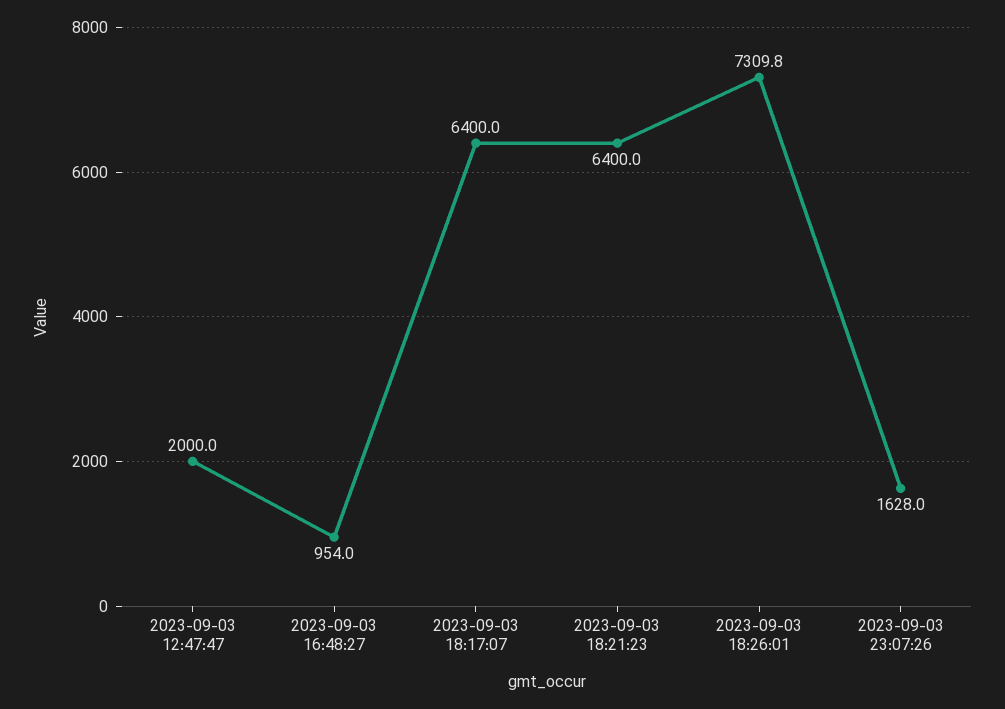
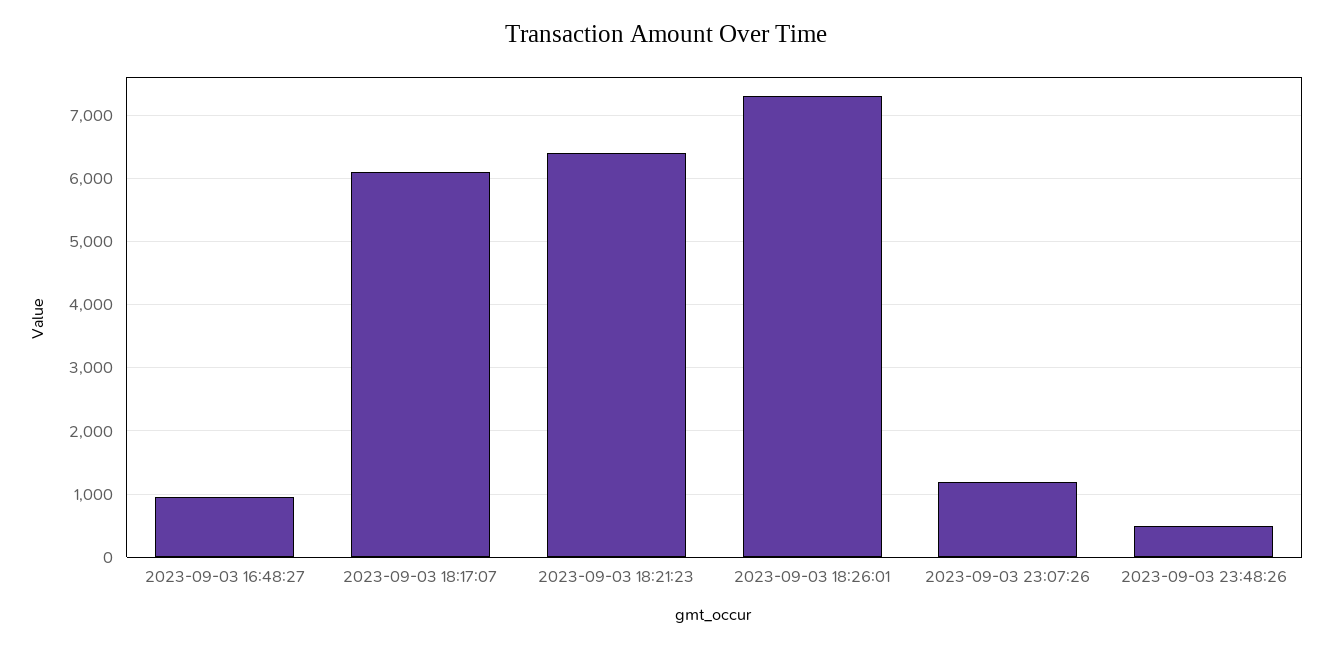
2023-09-03 12:47:47: 2000 -> none
2023-09-03 18:17:07: 6400 -> 6100
2023-09-03 23:07:26: 1628 -> 1200
2023-09-03 23:48:26: none -> 500

